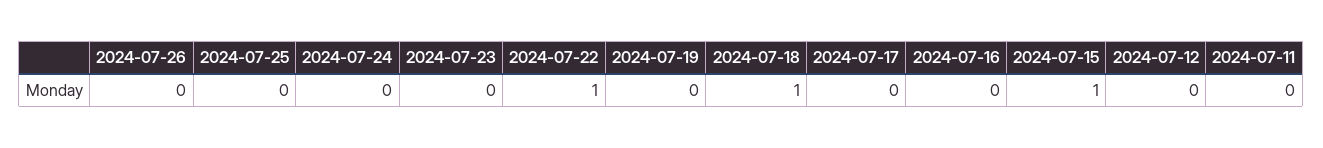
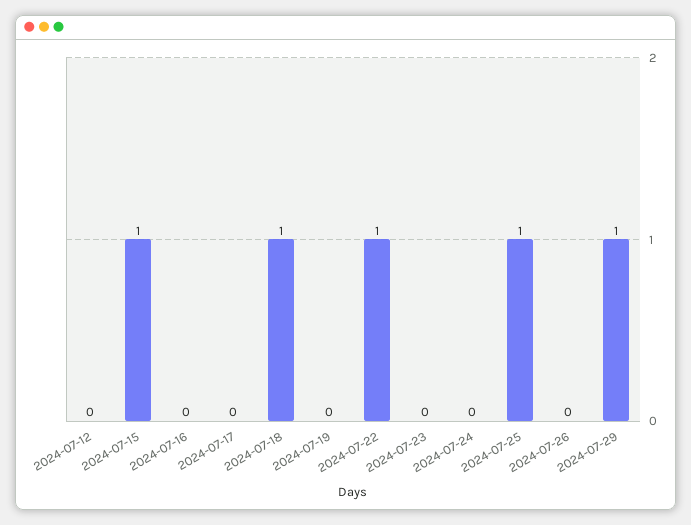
2024-07-25: 0 -> 1
2024-07-11: 0 -> none
2024-07-29: none -> 1

